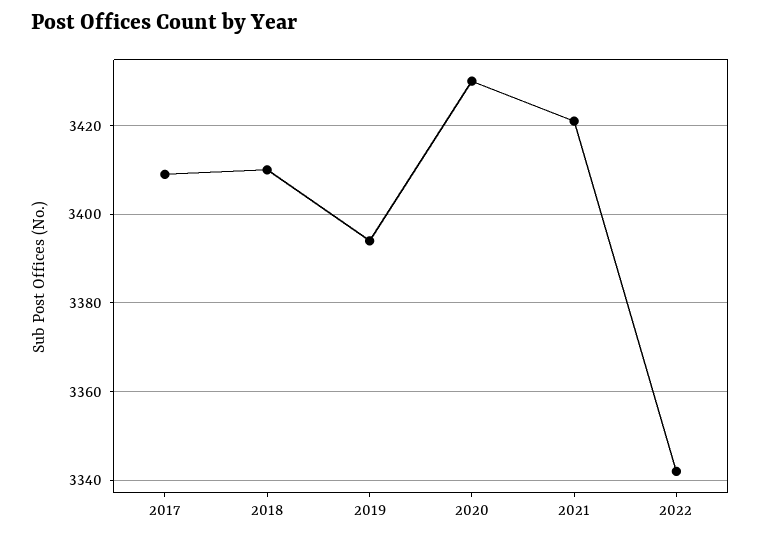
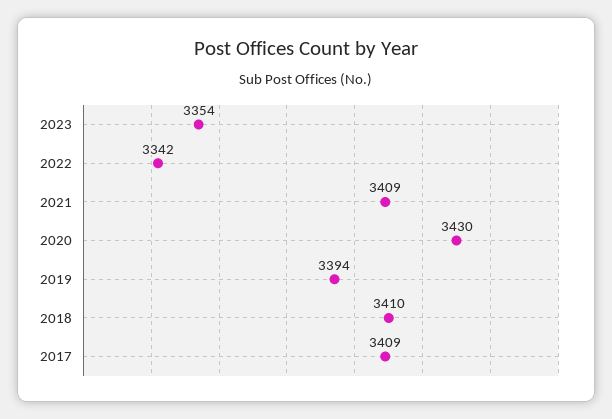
2021: 3420 -> 3409
2023: none -> 3354

